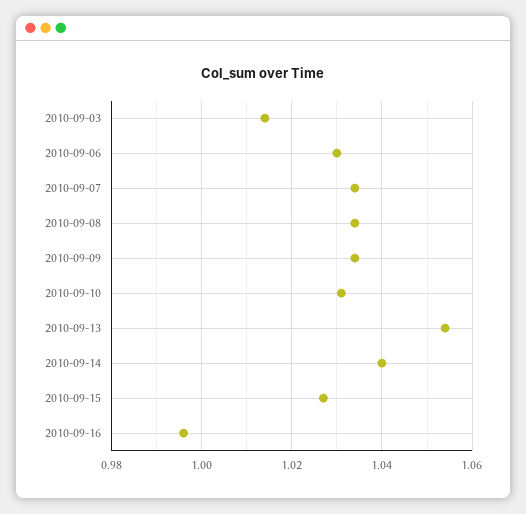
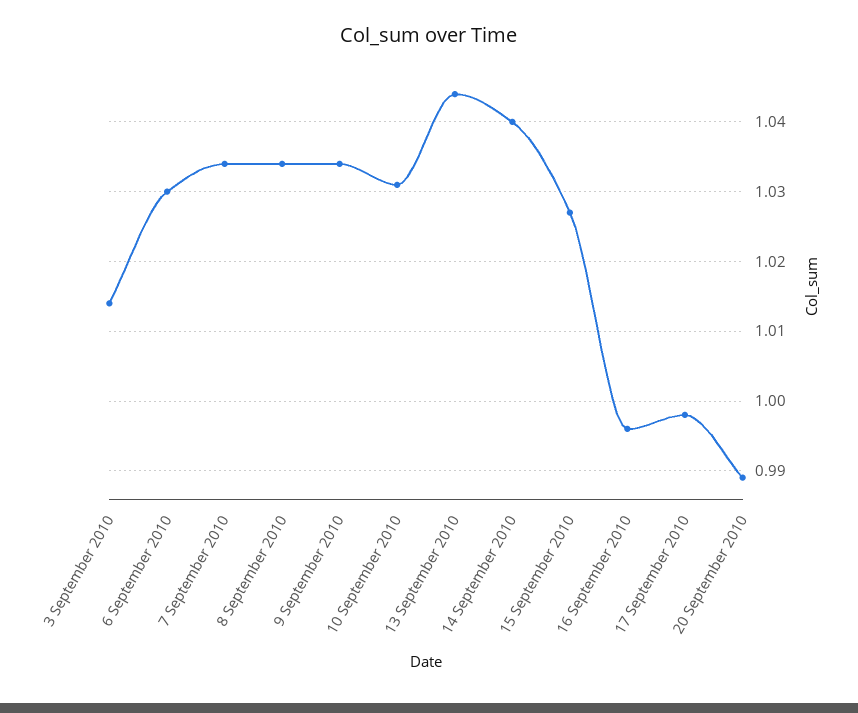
2010-09-13: 1.055 -> 1.044
17 September 2010: none -> 0.998
20 September 2010: none -> 0.989

